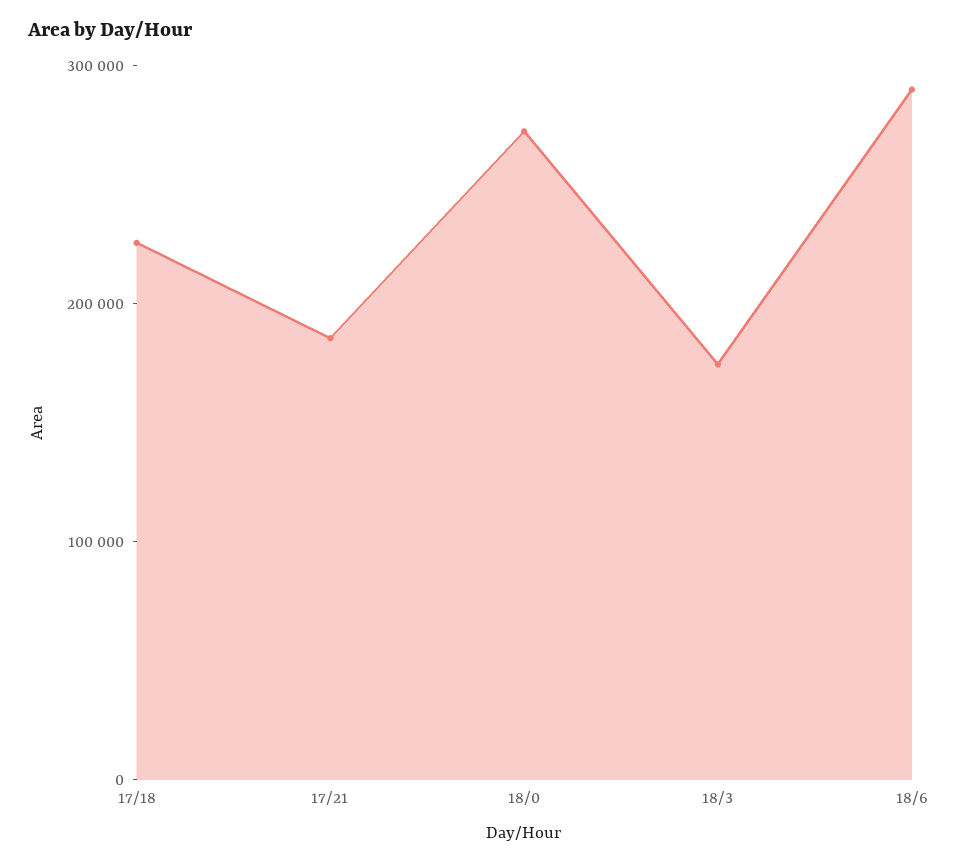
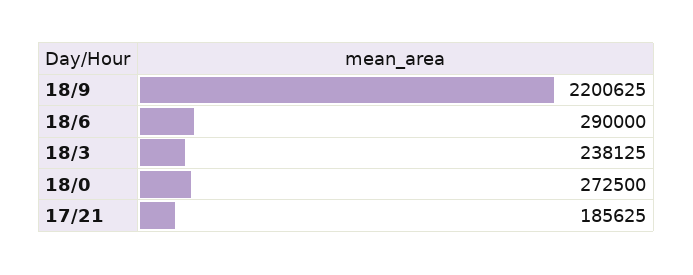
17/18: 220000 -> none
18/3: 180000 -> 238125
18/9: none -> 2200625

